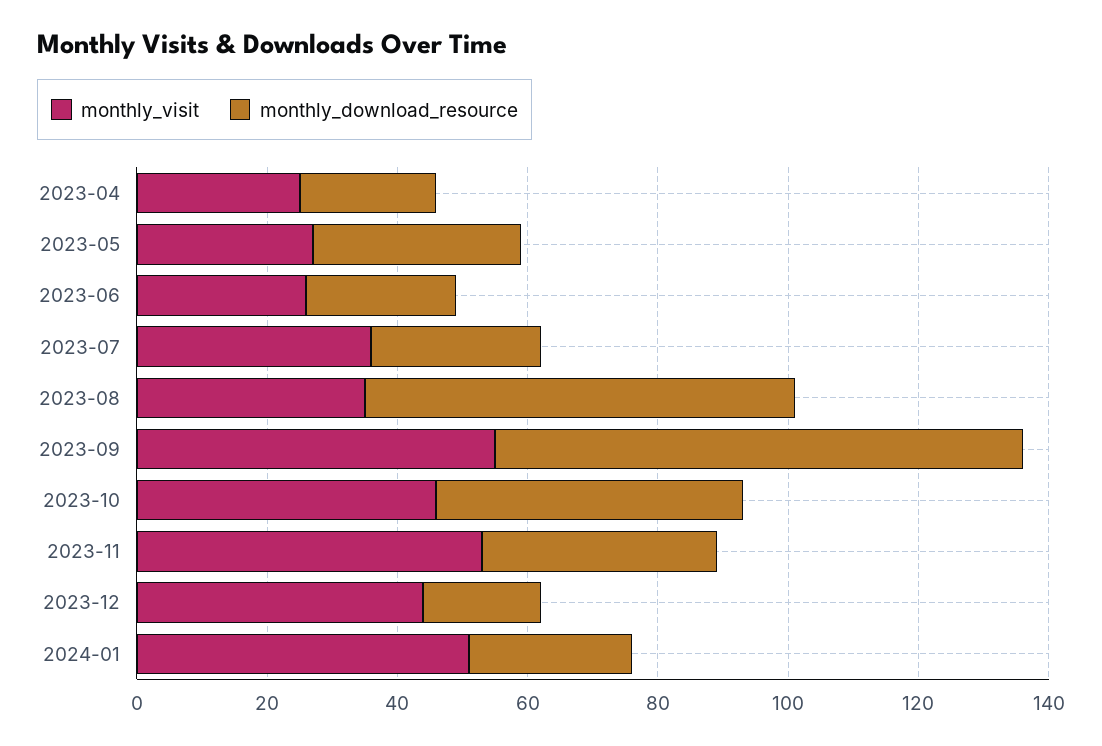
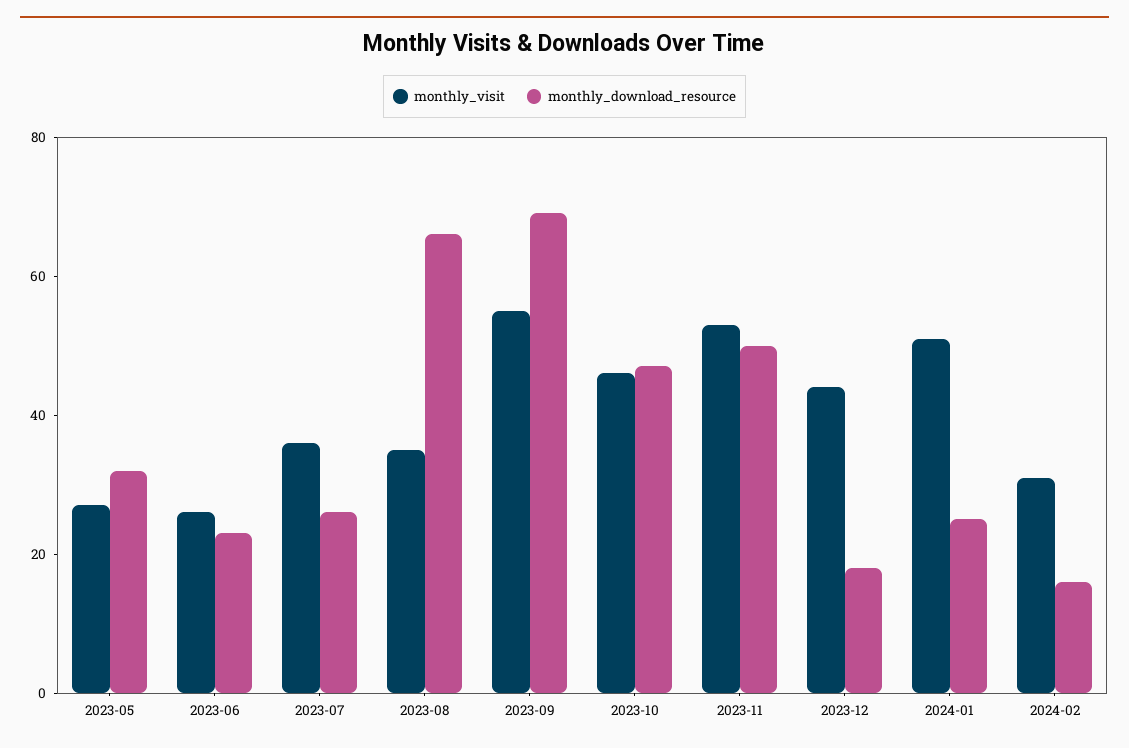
monthly_visit, 2023-04: 25 -> none
monthly_download_resource, 2023-04: 20 -> none
monthly_download_resource, 2023-09: 80 -> 70
monthly_download_resource, 2023-11: 35 -> 50
monthly_visit, 2024-02: none -> 30
monthly_download_resource, 2024-02: none -> 15

